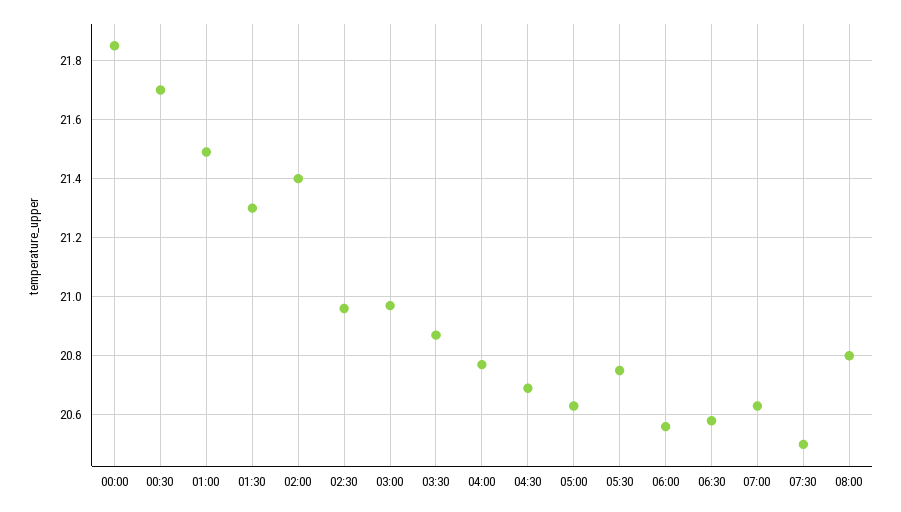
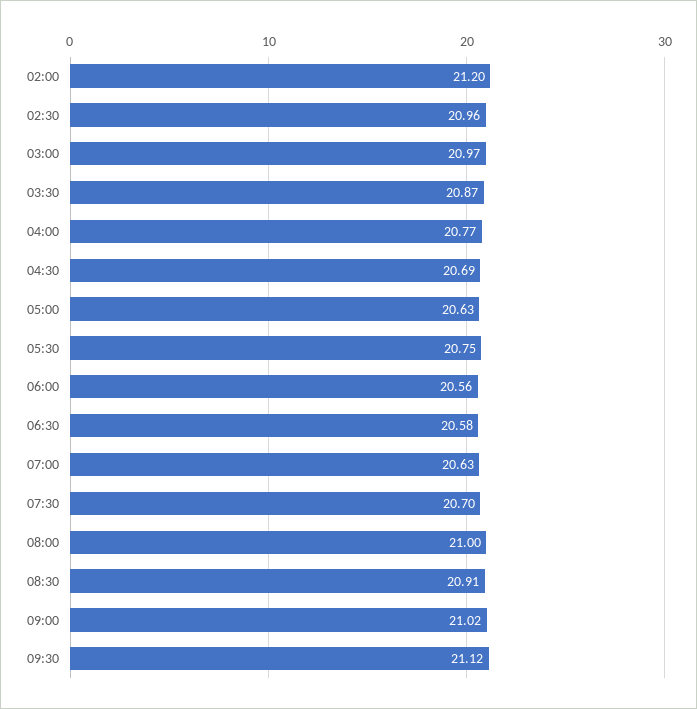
00:00: 21.85 -> none
00:30: 21.7 -> none
01:00: 21.5 -> none
01:30: 21.3 -> none
02:00: 21.4 -> 21.2
07:30: 20.5 -> 20.7
08:00: 20.8 -> 21
08:30: none -> 20.91
09:00: none -> 21.02
09:30: none -> 21.12

